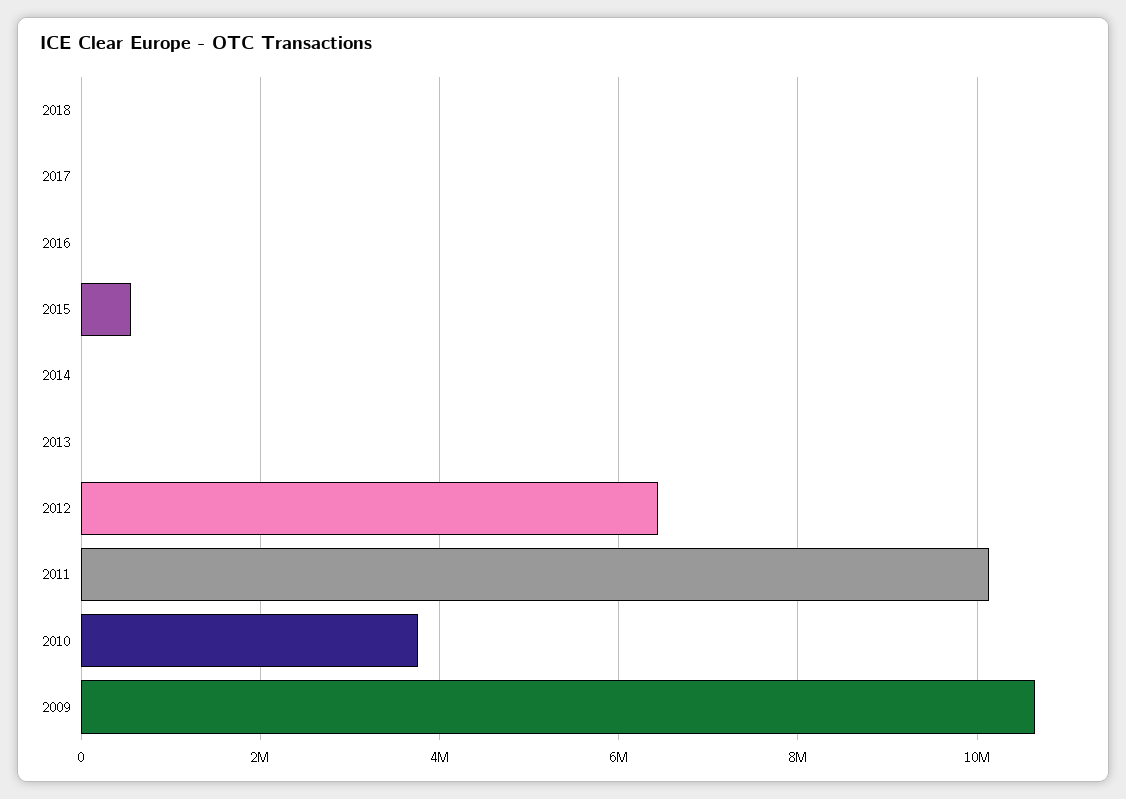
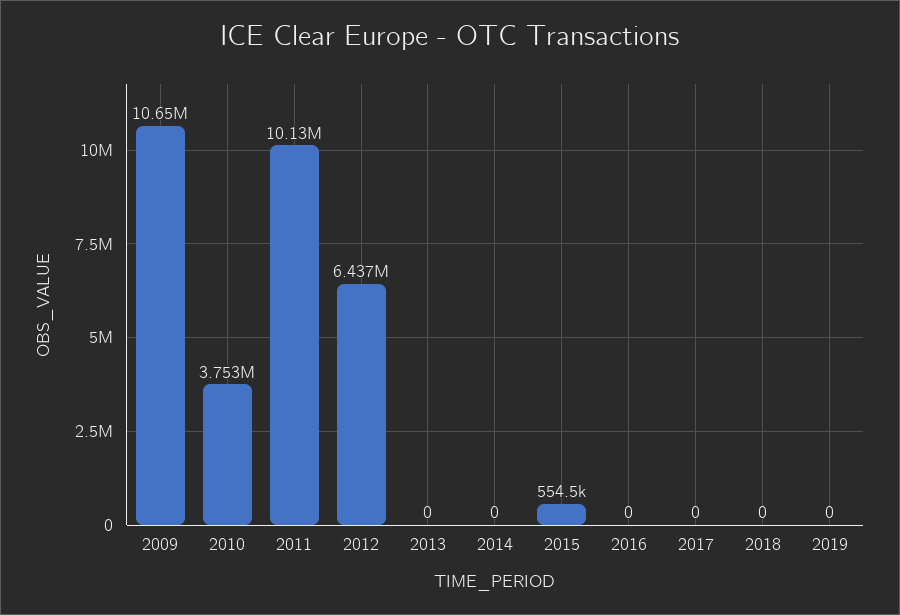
2019: none -> 0

